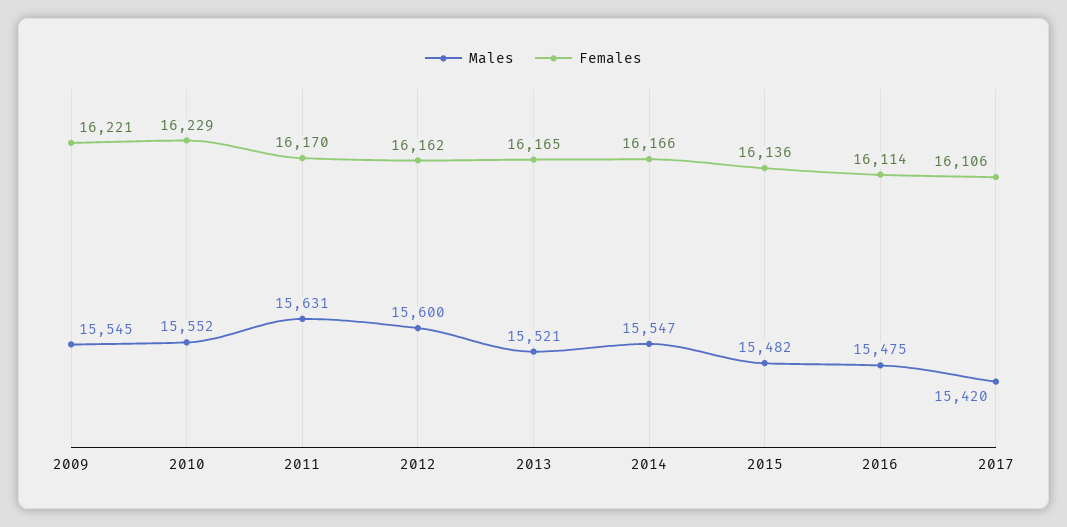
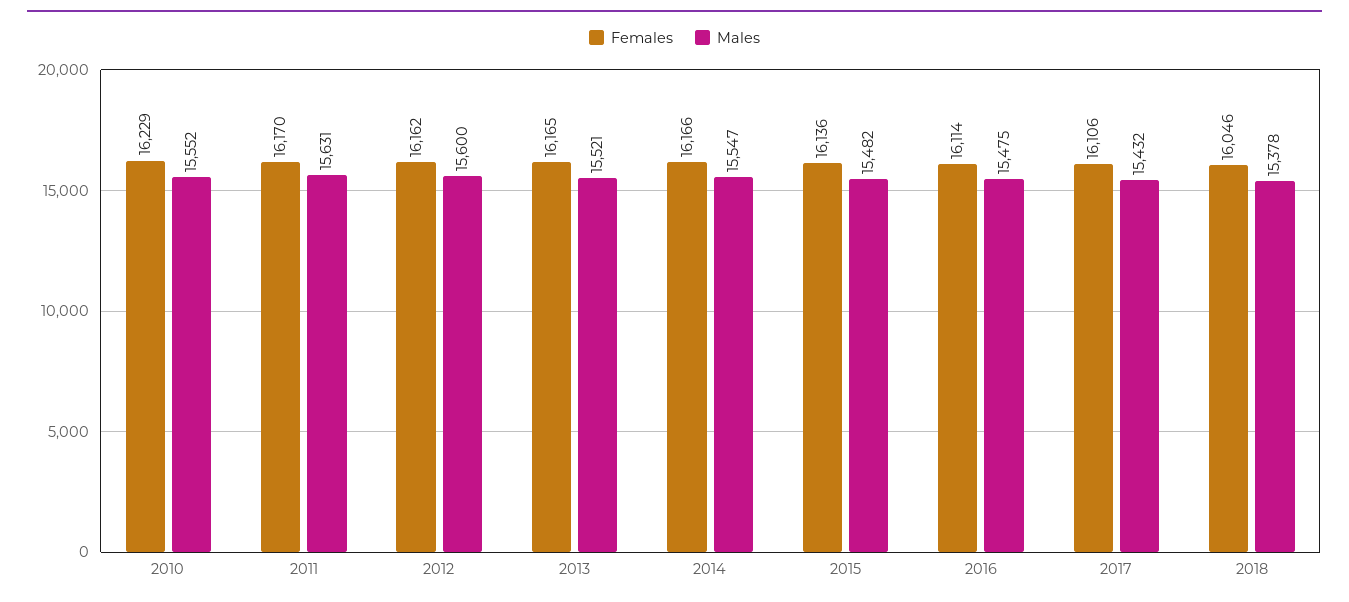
Males, 2009: 15545 -> none
Females, 2009: 16221 -> none
Males, 2017: 15420 -> 15432
Females, 2018: none -> 16046
Males, 2018: none -> 15378

